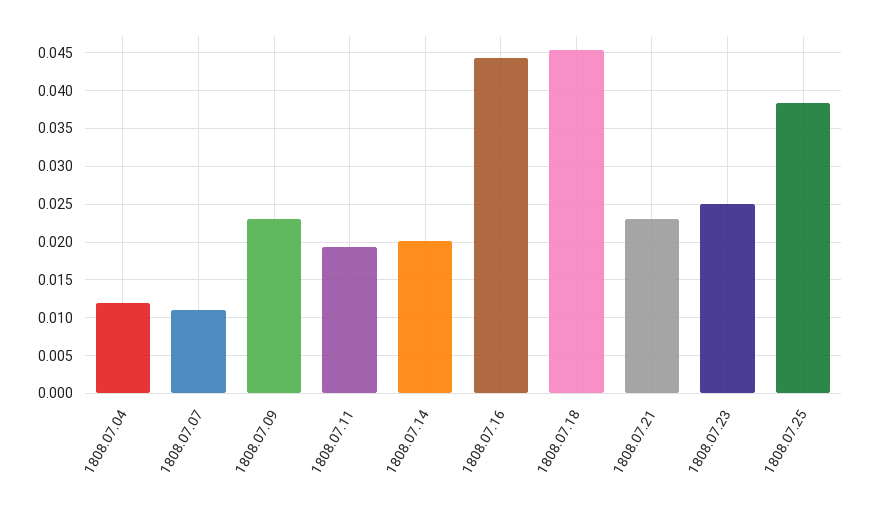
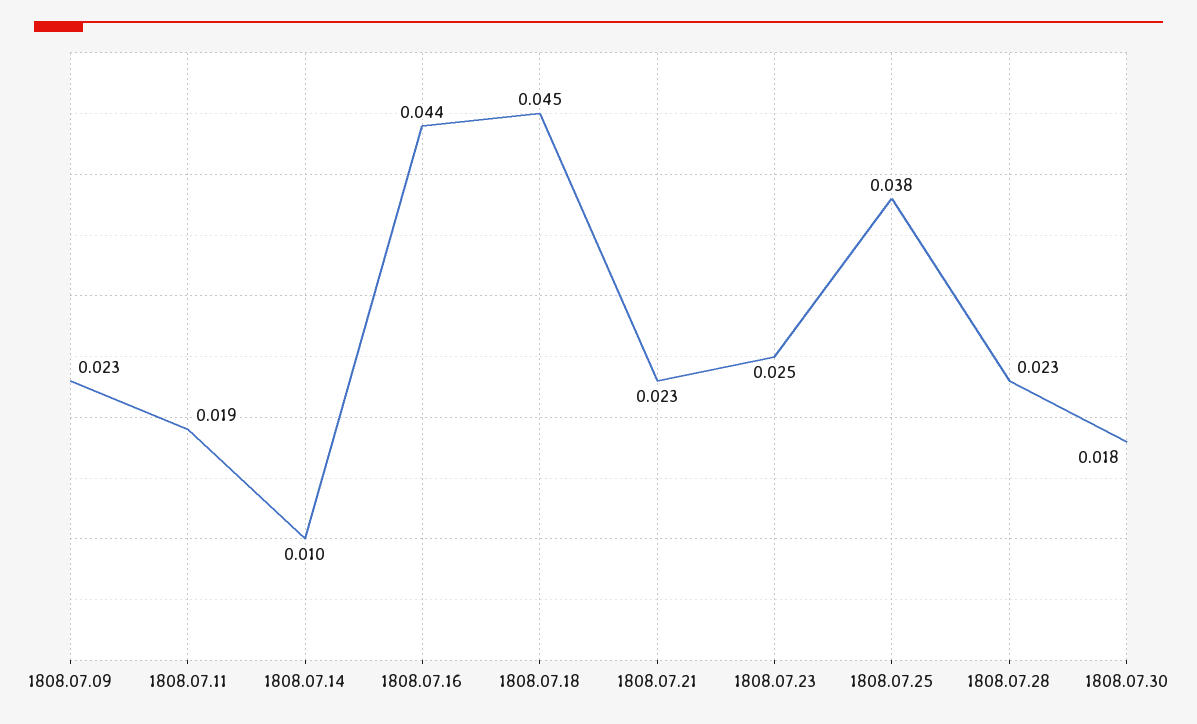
1808.07.04: 0.012 -> none
1808.07.07: 0.011 -> none
1808.07.14: 0.02 -> 0.01
1808.07.28: none -> 0.023
1808.07.30: none -> 0.018

